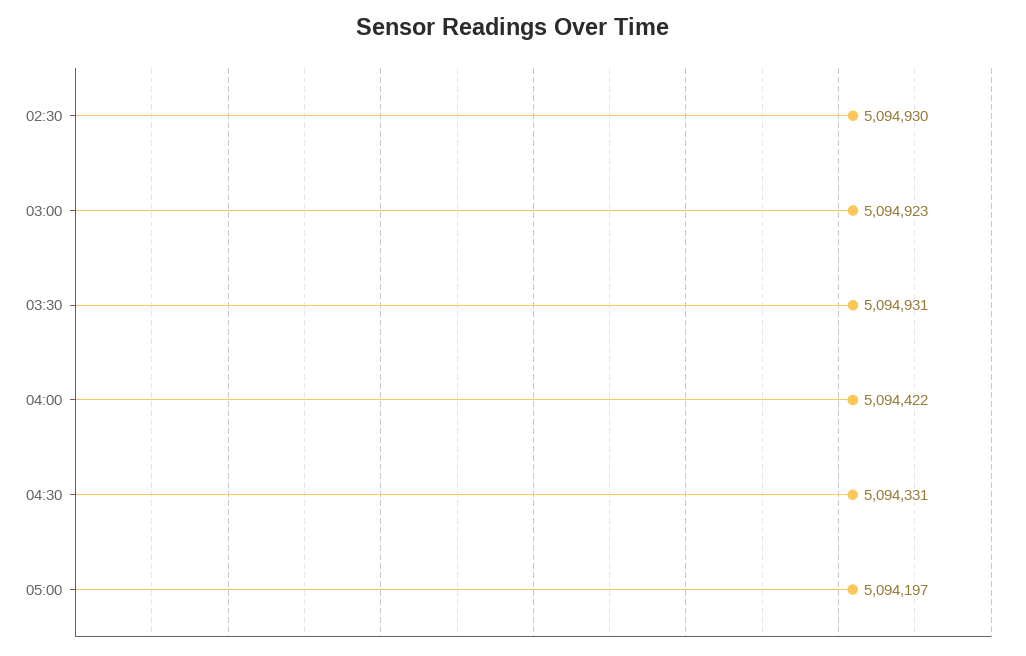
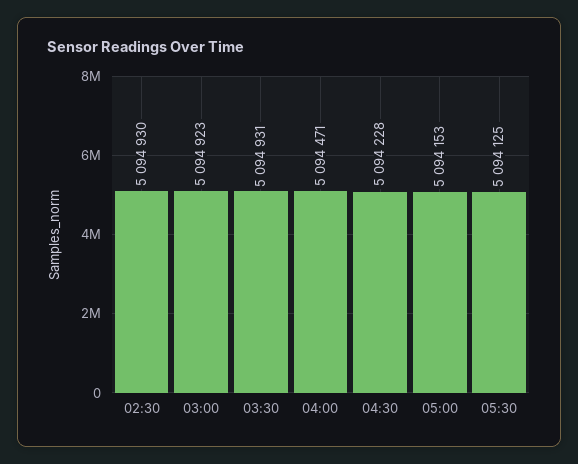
04:00: 5094422 -> 5094471
04:30: 5094331 -> 5094228
05:00: 5094197 -> 5094153
05:30: none -> 5094125

